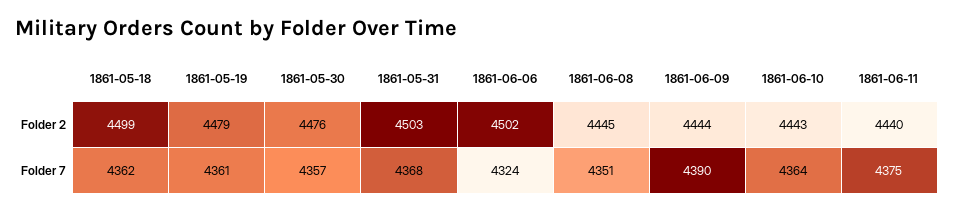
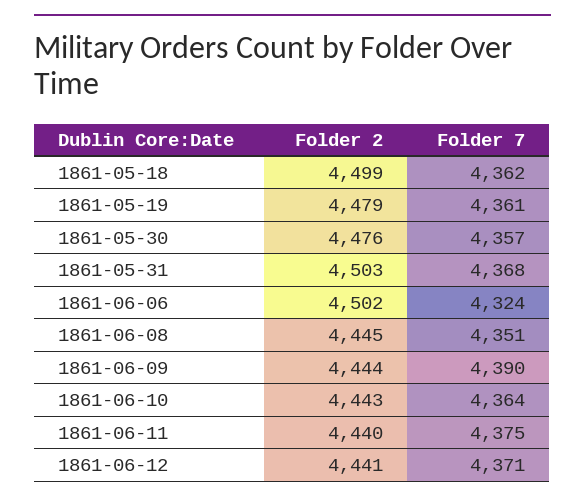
1861-06-12, Folder 2: none -> 4441
1861-06-12, Folder 7: none -> 4371

